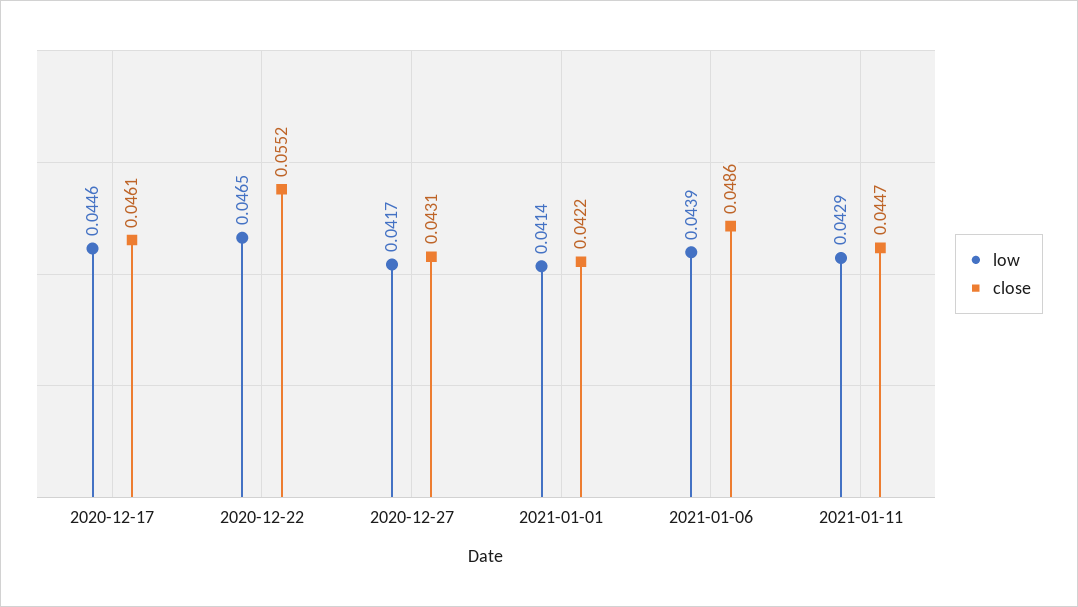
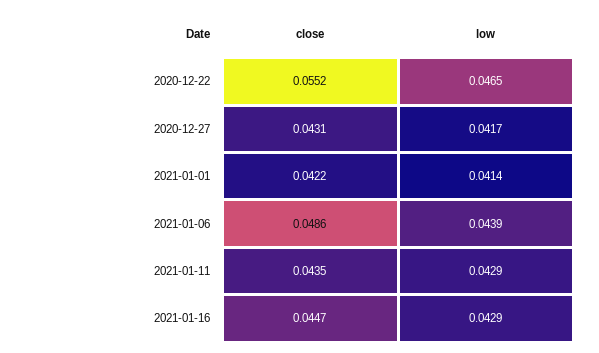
low, 2020-12-17: 0.0446 -> none
close, 2020-12-17: 0.0461 -> none
close, 2021-01-11: 0.0447 -> 0.0435
close, 2021-01-16: none -> 0.0447
low, 2021-01-16: none -> 0.0429

